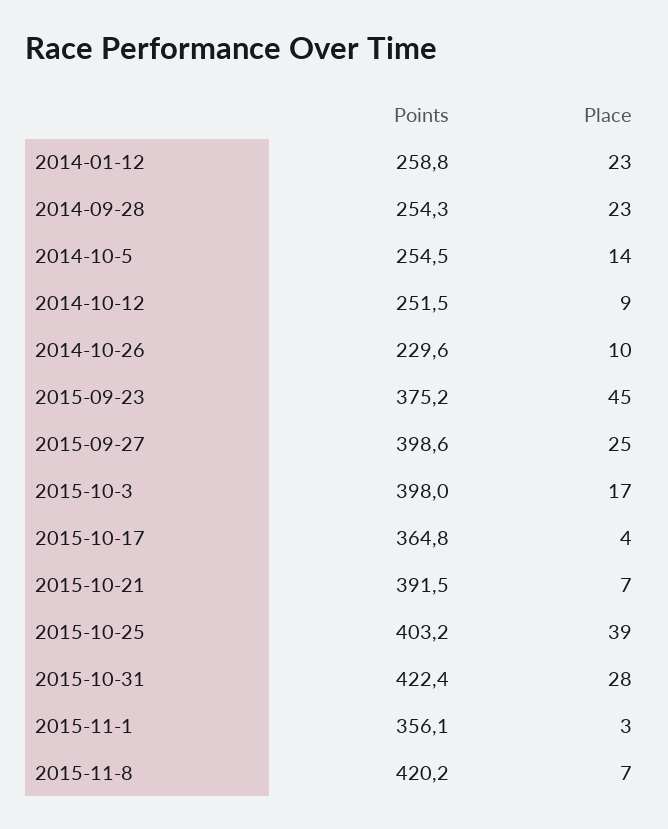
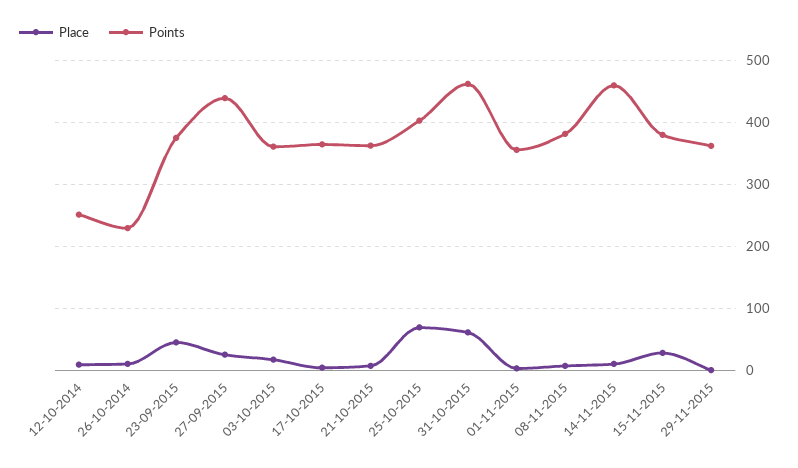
Points, 2014-01-12: 258.8 -> none
Place, 2014-01-12: 23 -> none
Points, 2014-09-28: 254.3 -> none
Place, 2014-09-28: 23 -> none
Points, 2014-10-5: 254.5 -> none
Place, 2014-10-5: 14 -> none
Points, 2015-09-27: 398.6 -> 440
Points, 2015-10-3: 398 -> 360
Points, 2015-10-21: 391.5 -> 360
Place, 2015-10-25: 39 -> 70
Points, 2015-10-31: 422.4 -> 460
Place, 2015-10-31: 28 -> 60
Points, 2015-11-8: 420.2 -> 380
Place, 14-11-2015: none -> 10
Points, 14-11-2015: none -> 460
Place, 15-11-2015: none -> 30
Points, 15-11-2015: none -> 380
Place, 29-11-2015: none -> 0
Points, 29-11-2015: none -> 360

